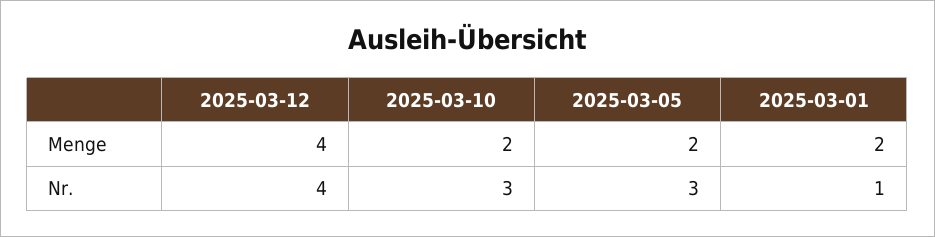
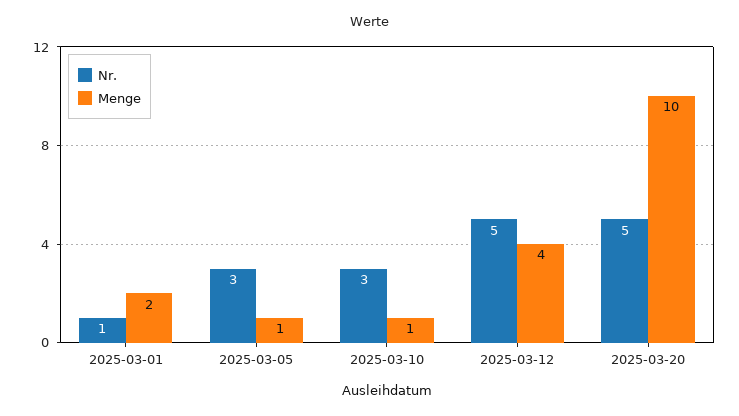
Menge, 2025-03-10: 2 -> 1
Menge, 2025-03-05: 2 -> 1
Nr., 2025-03-12: 4 -> 5
Nr., 2025-03-20: none -> 5
Menge, 2025-03-20: none -> 10

